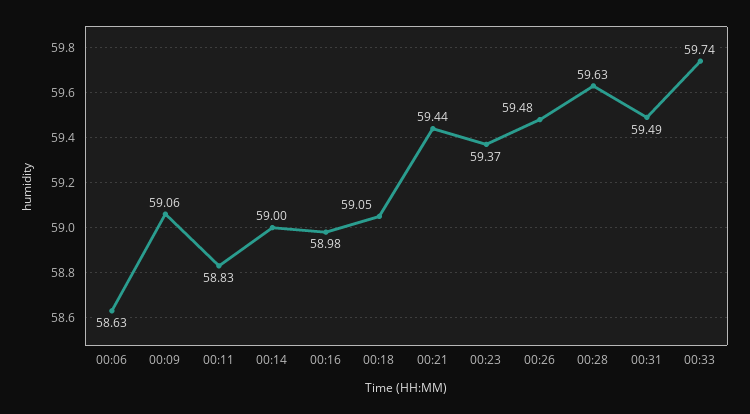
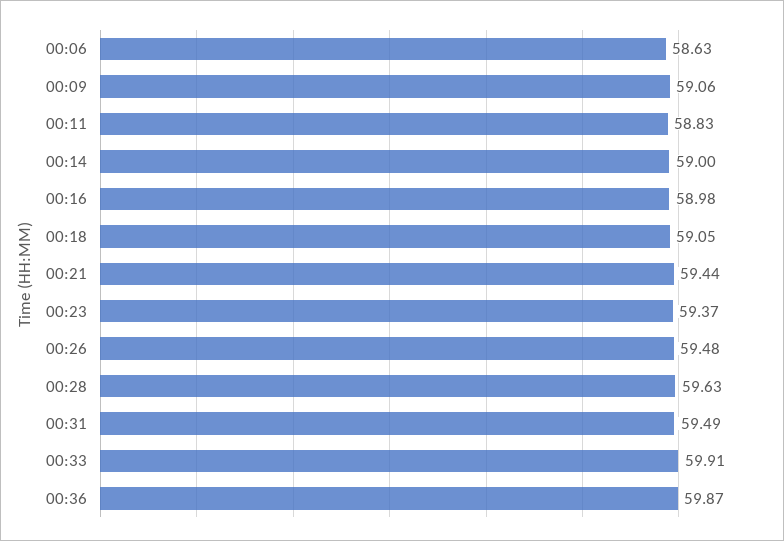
00:33: 59.74 -> 59.91
00:36: none -> 59.87

